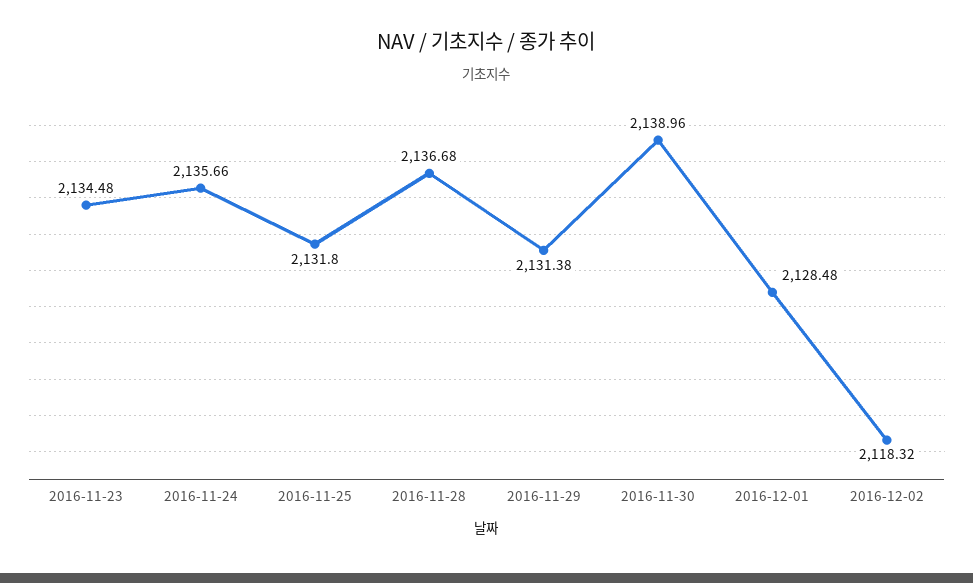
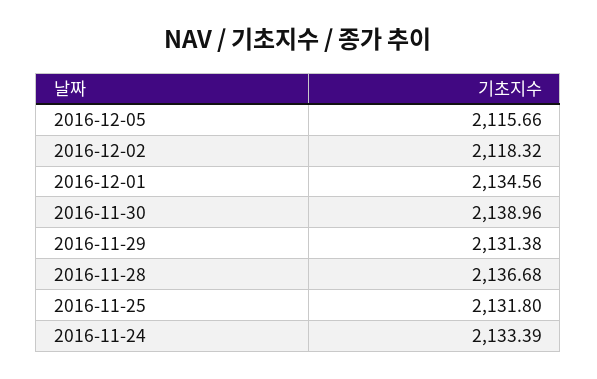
2016-11-23: 2134.48 -> none
2016-11-24: 2135.66 -> 2133.39
2016-12-01: 2128.48 -> 2134.56
2016-12-05: none -> 2115.66

